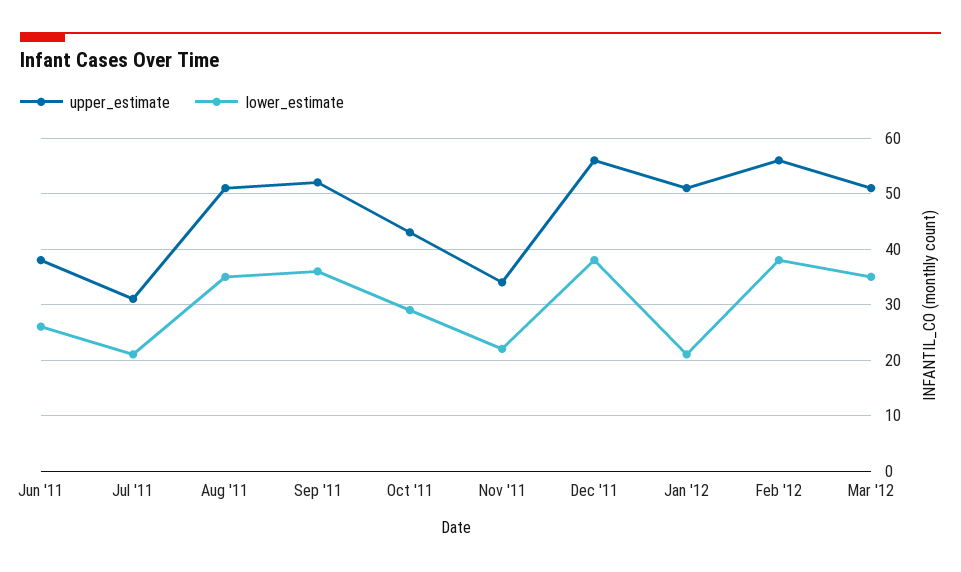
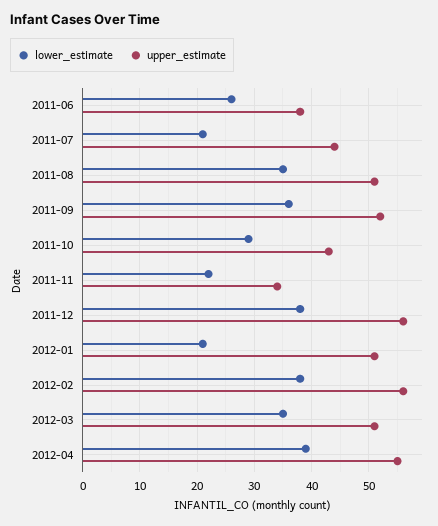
upper_estimate, Jul '11: 30 -> 45
lower_estimate, 2012-04: none -> 40
upper_estimate, 2012-04: none -> 55

